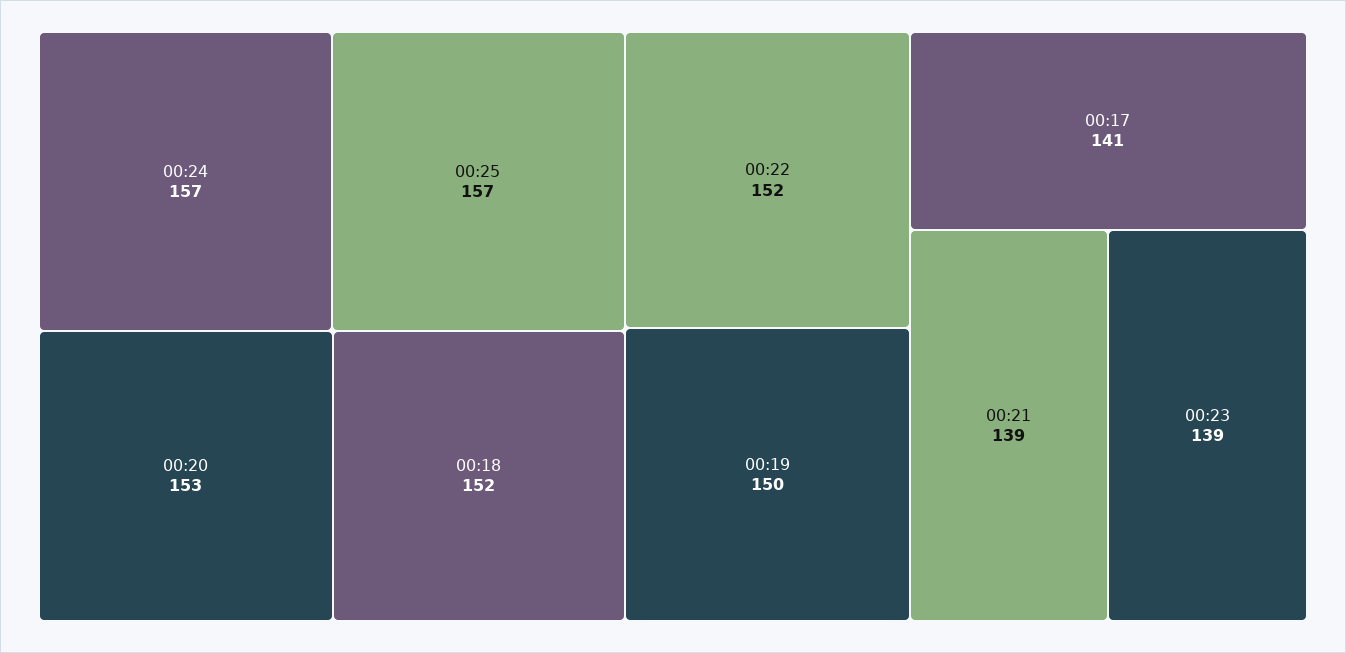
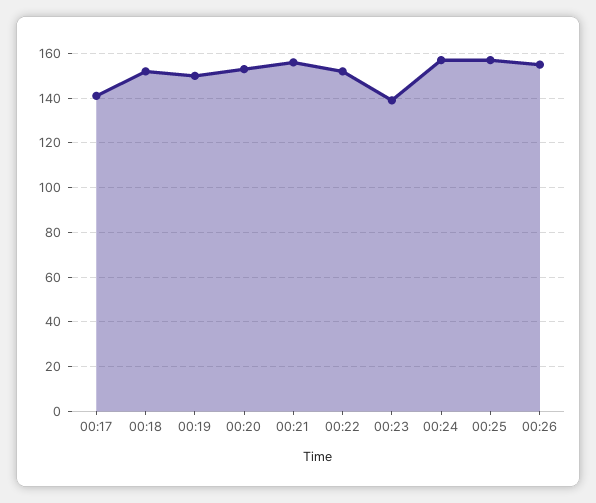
00:21: 139 -> 155
00:26: none -> 155

